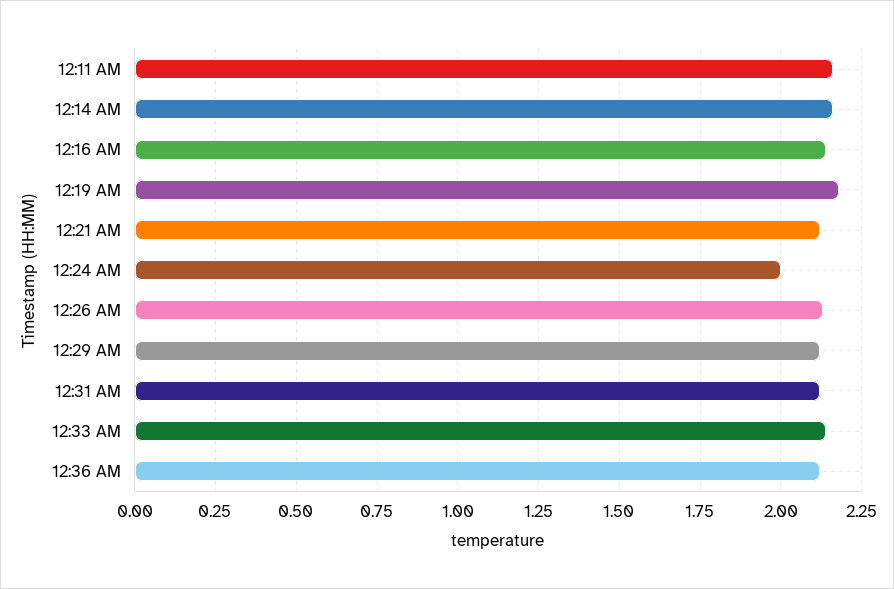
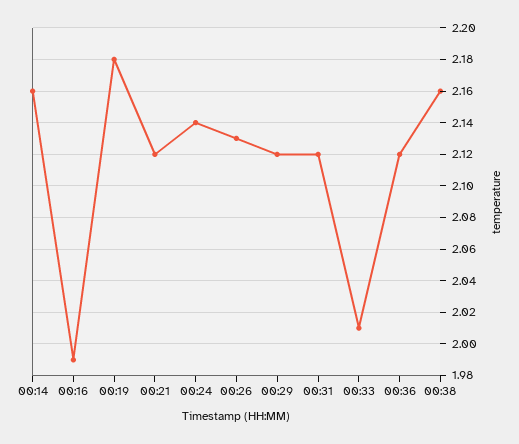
12:11 AM: 2.15 -> none
12:16 AM: 2.15 -> 1.99
12:24 AM: 2 -> 2.14
12:33 AM: 2.15 -> 2.01
00:38: none -> 2.16

